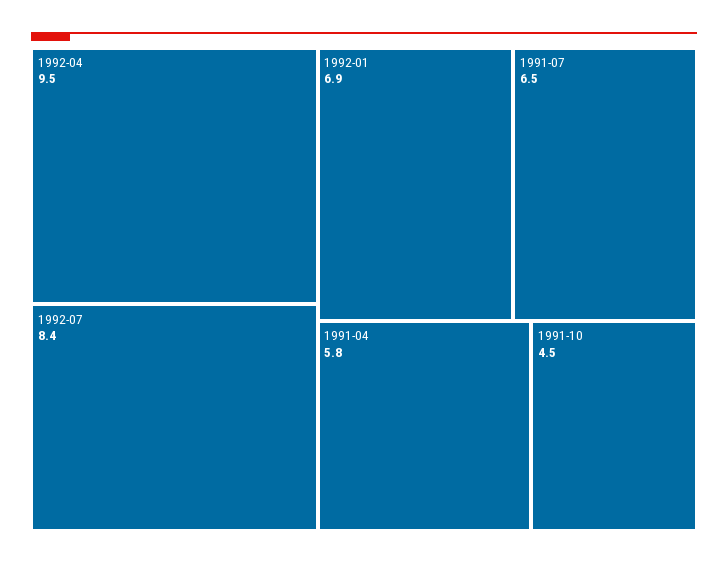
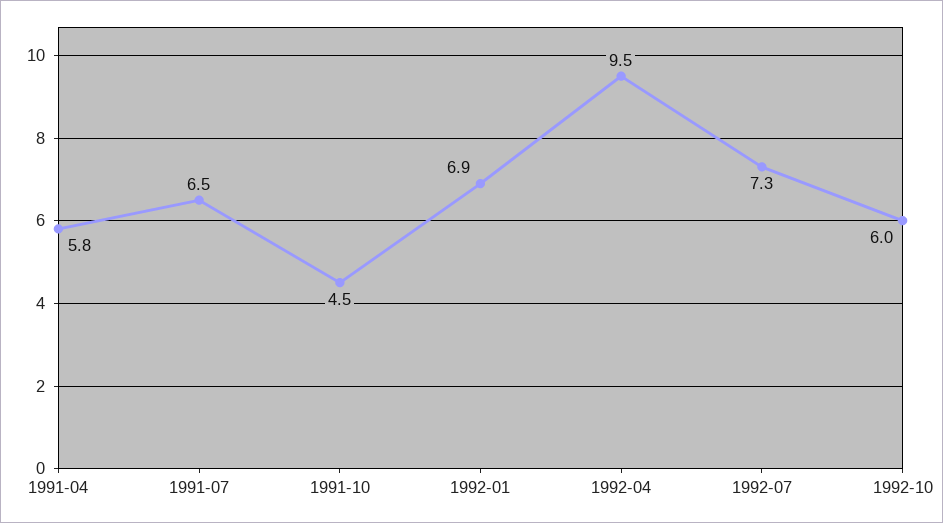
1992-07: 8.4 -> 7.3
1992-10: none -> 6

